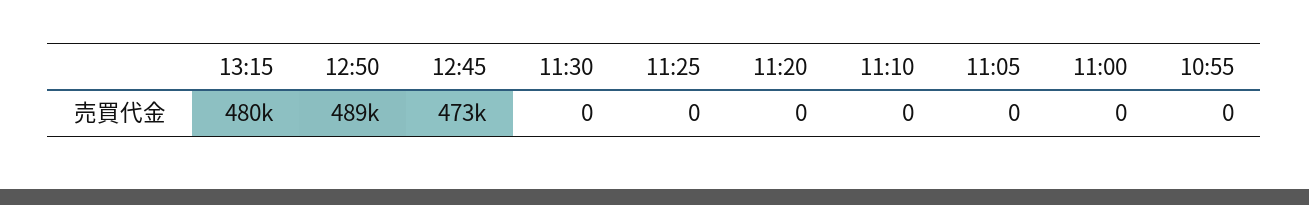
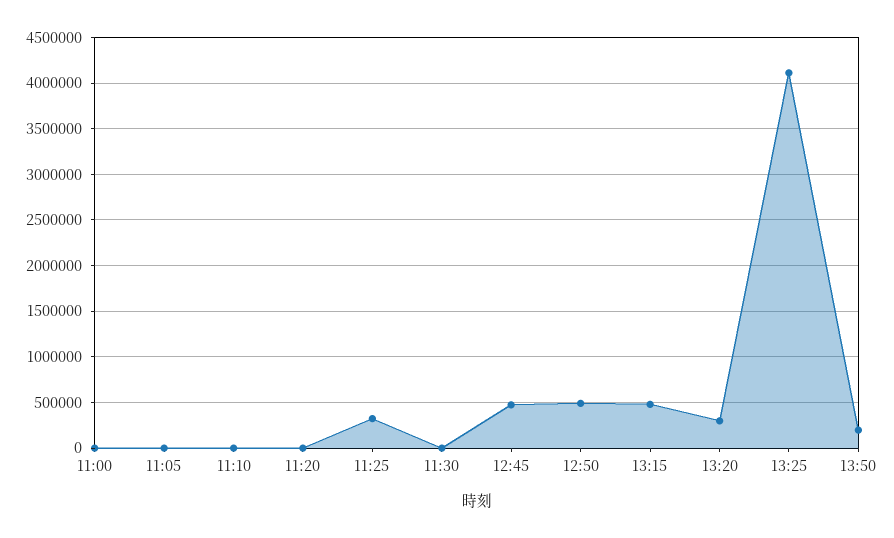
11:25: 0 -> 300000
10:55: 0 -> none
13:20: none -> 300000
13:25: none -> 4100000
13:50: none -> 200000

